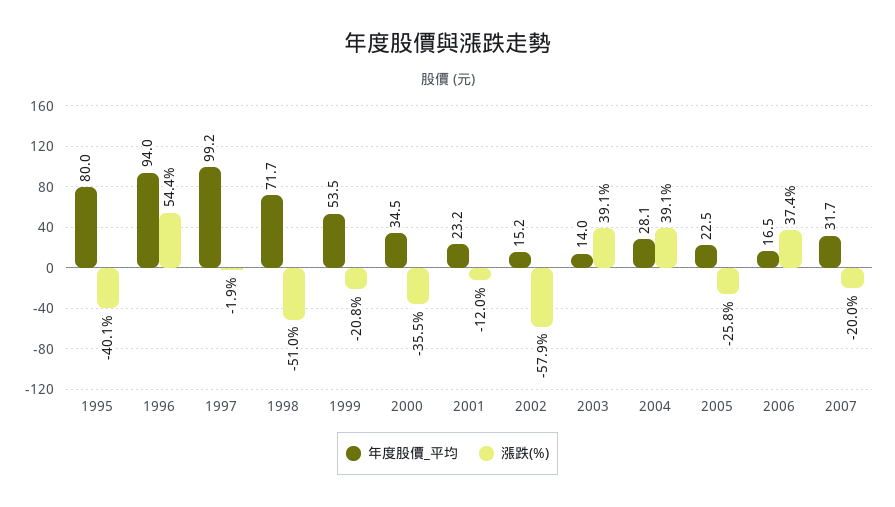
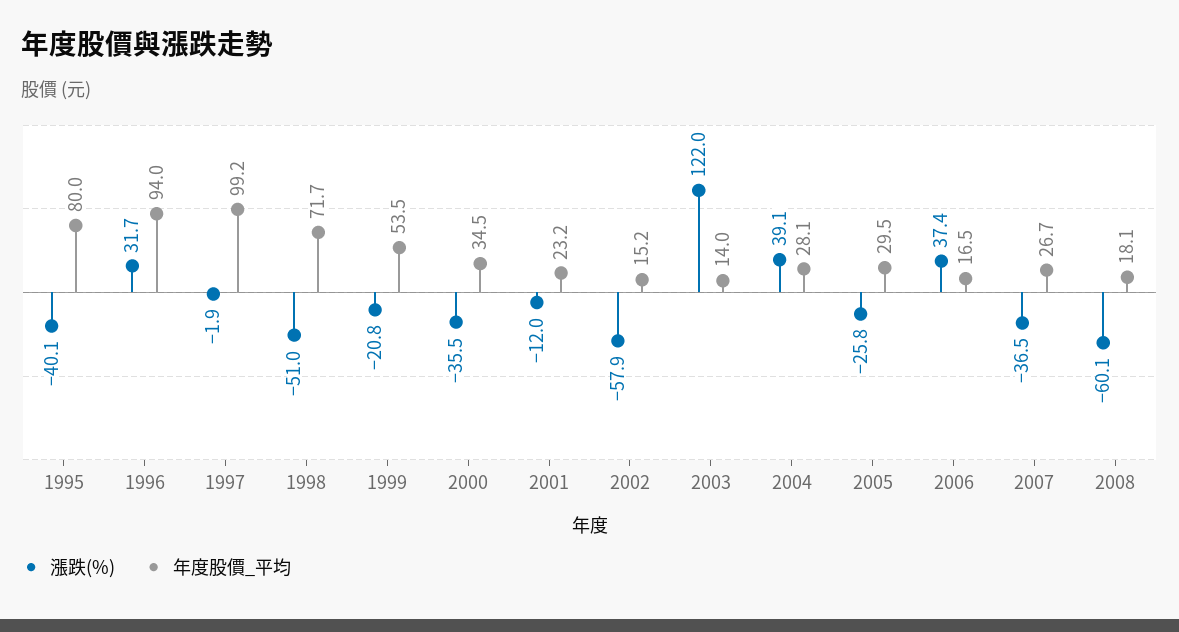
漲跌(%), 1996: 54.4 -> 31.7
漲跌(%), 2003: 39.1 -> 122
年度股價_平均, 2005: 22.5 -> 29.5
年度股價_平均, 2007: 31.7 -> 26.7
漲跌(%), 2007: -20 -> -36.5
漲跌(%), 2008: none -> -60.1
年度股價_平均, 2008: none -> 18.1

